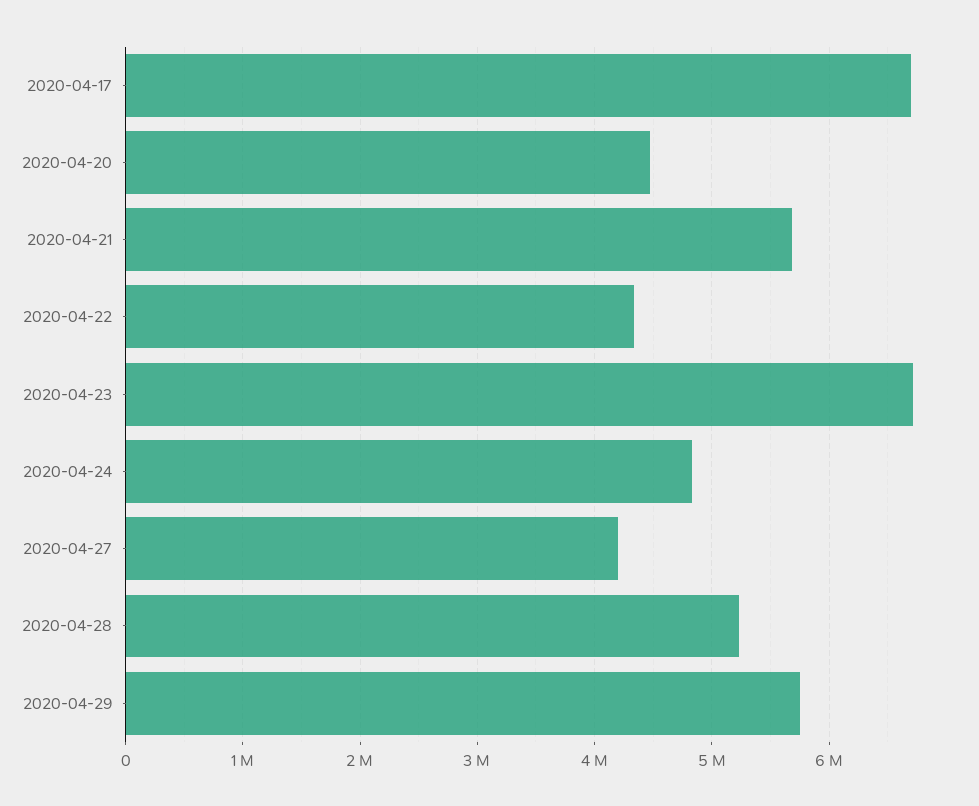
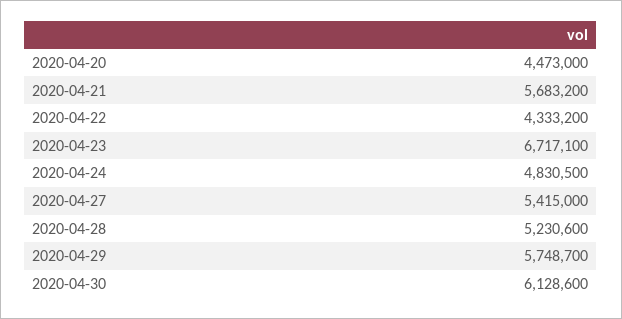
2020-04-17: 6700000 -> none
2020-04-27: 4200000 -> 5415000
2020-04-30: none -> 6128600

